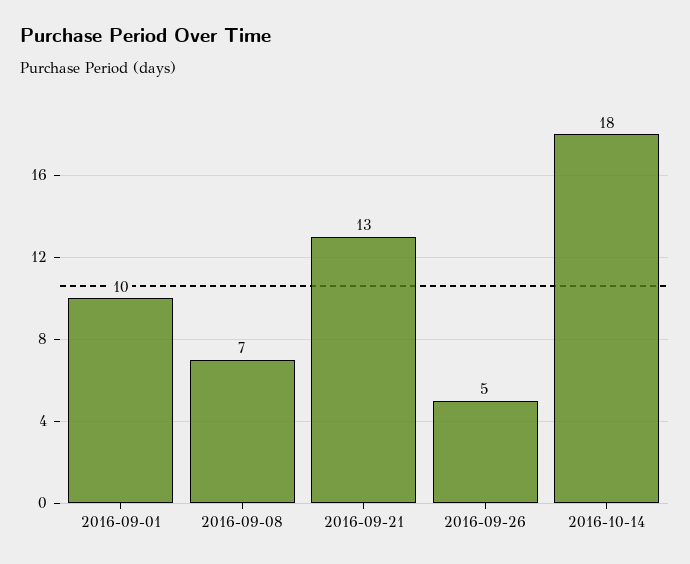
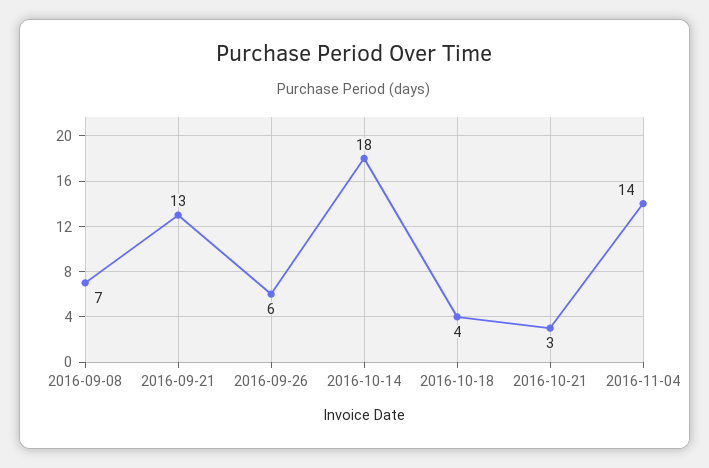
2016-09-01: 10 -> none
2016-09-26: 5 -> 6
2016-10-18: none -> 4
2016-10-21: none -> 3
2016-11-04: none -> 14

